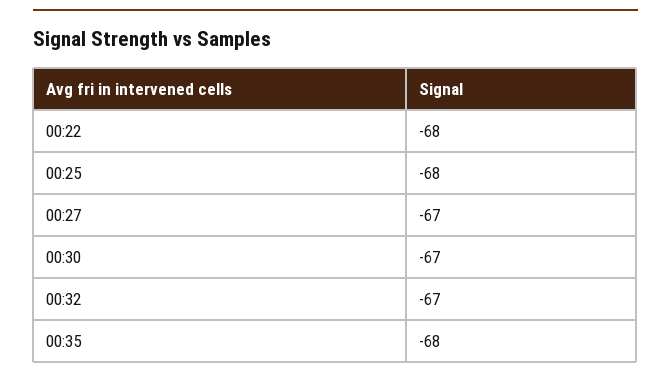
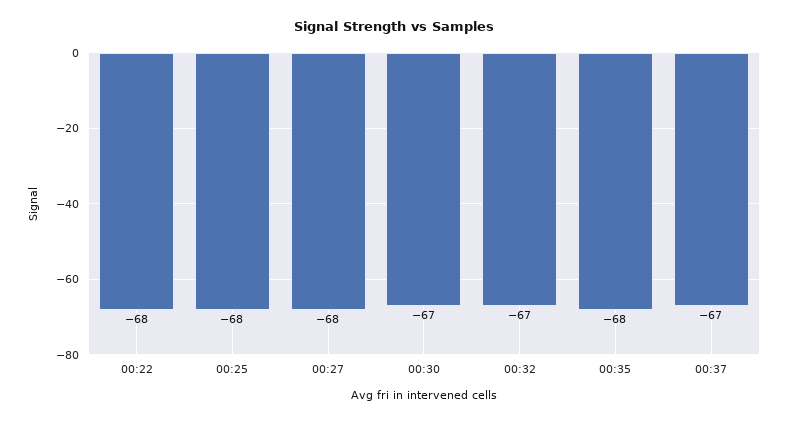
00:27: -67 -> -68
00:37: none -> -67

